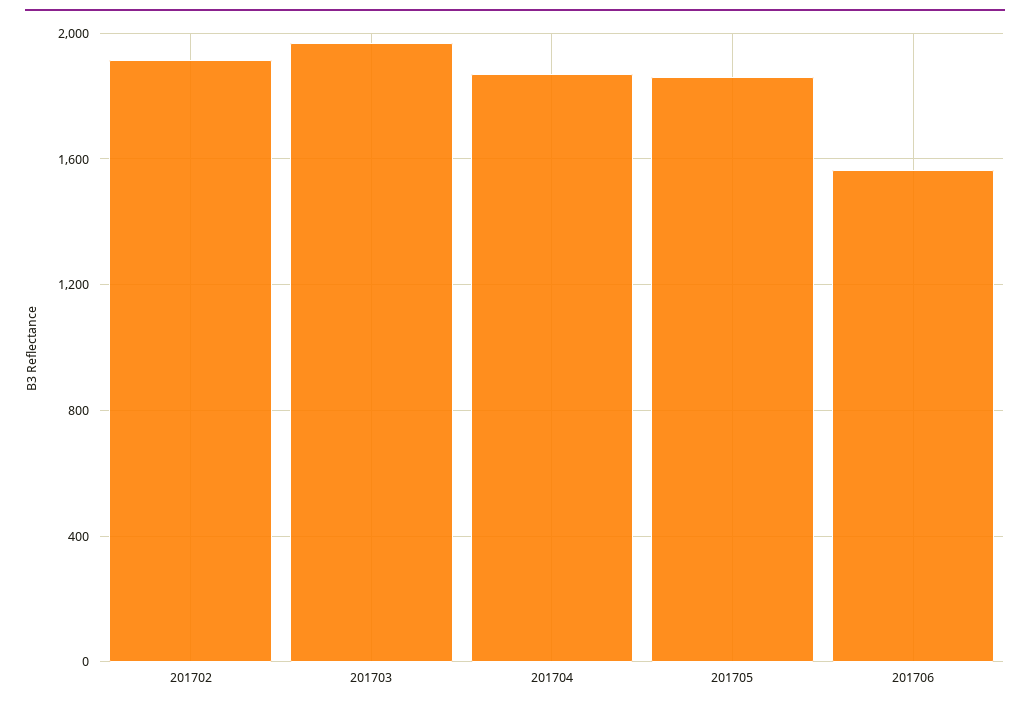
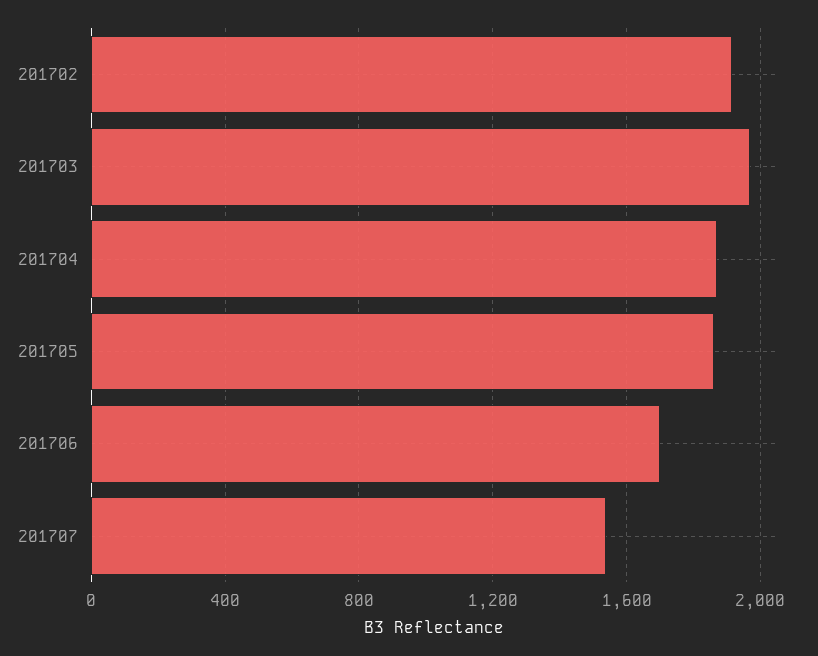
201706: 1550 -> 1700
201707: none -> 1550

